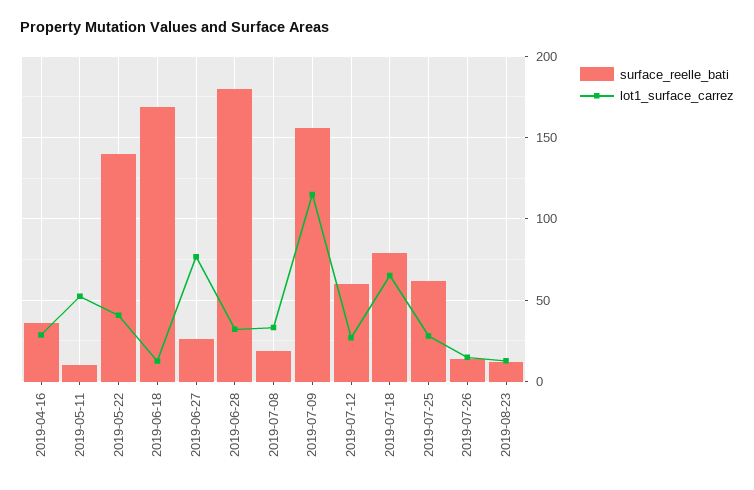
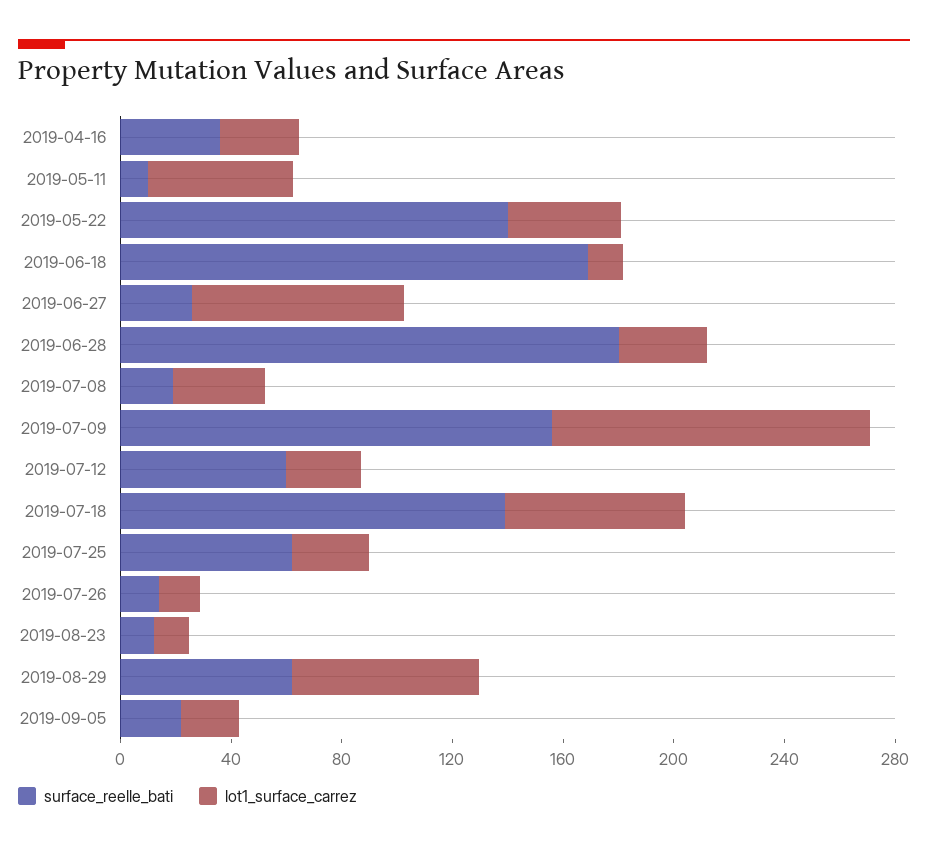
surface_reelle_bati, 2019-07-18: 80 -> 140
surface_reelle_bati, 2019-08-29: none -> 60
lot1_surface_carrez, 2019-08-29: none -> 70
surface_reelle_bati, 2019-09-05: none -> 20
lot1_surface_carrez, 2019-09-05: none -> 20

